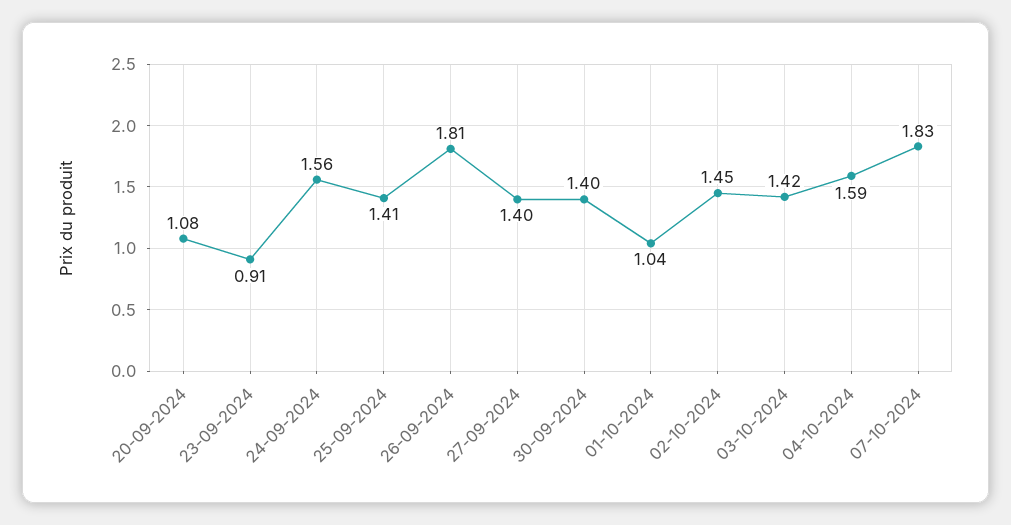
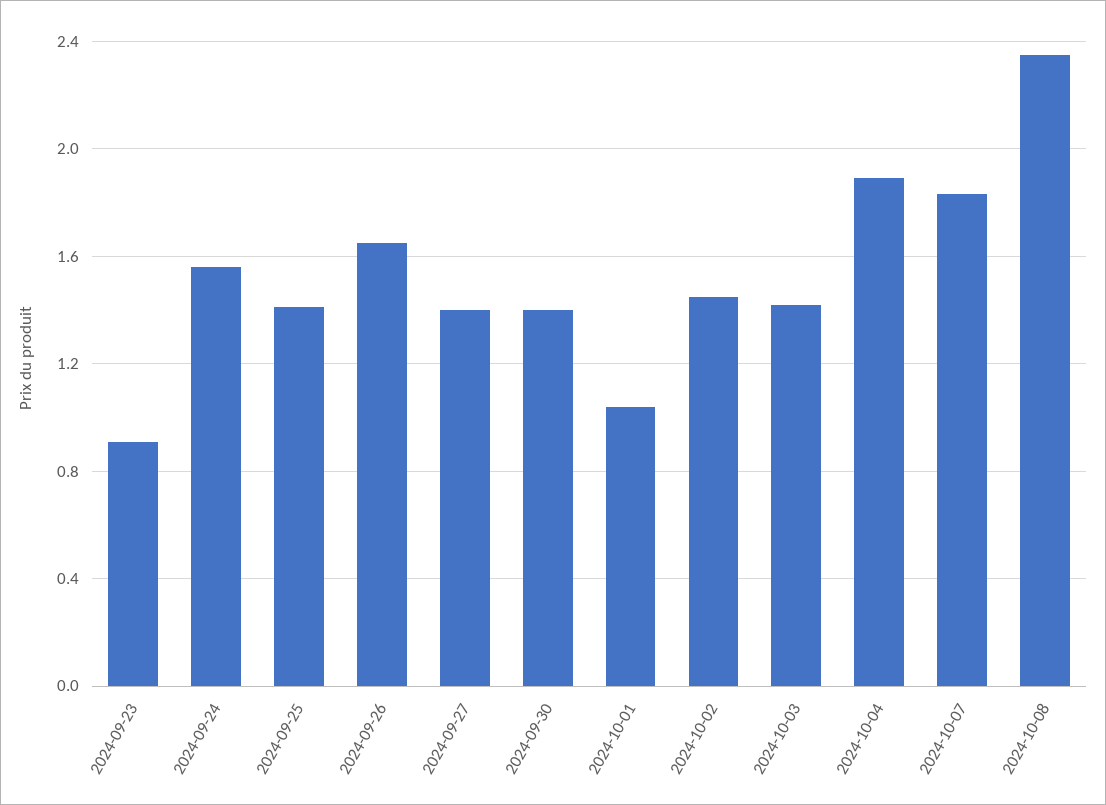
20-09-2024: 1.08 -> none
26-09-2024: 1.81 -> 1.65
04-10-2024: 1.59 -> 1.9
2024-10-08: none -> 2.35

